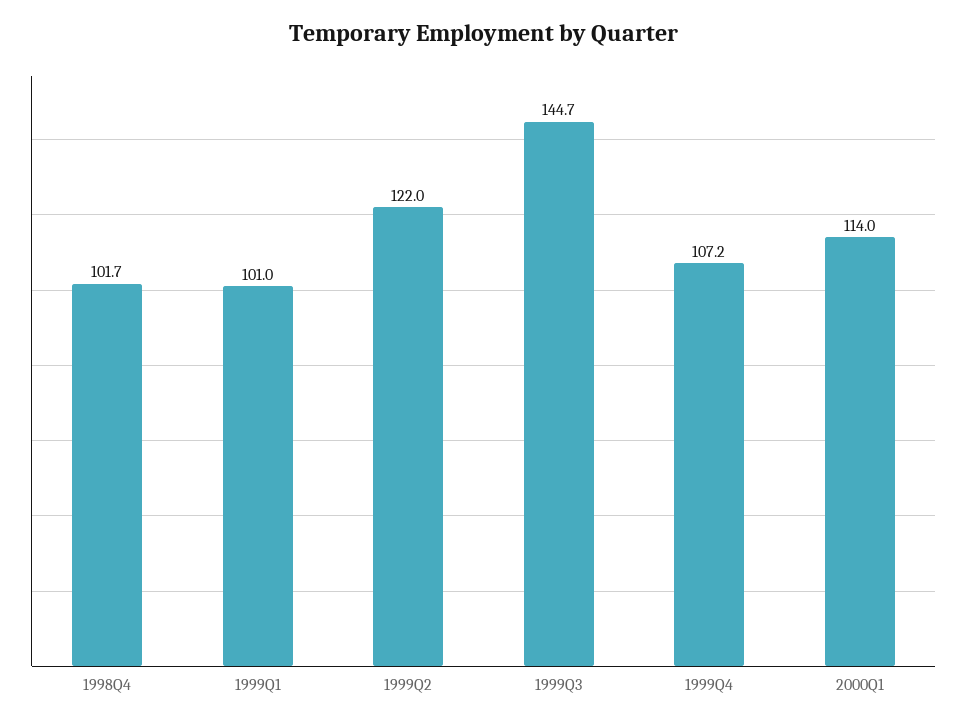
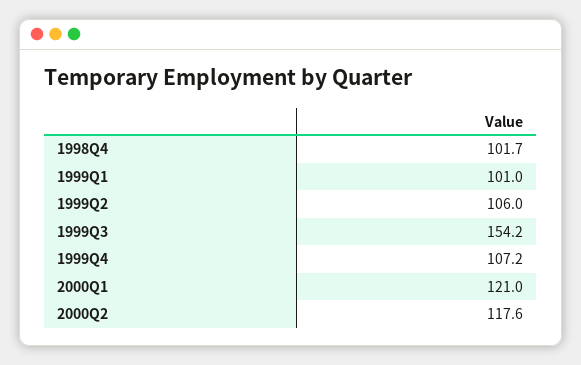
1999Q2: 122 -> 106
1999Q3: 144.7 -> 154.2
2000Q1: 114 -> 121
2000Q2: none -> 117.6

